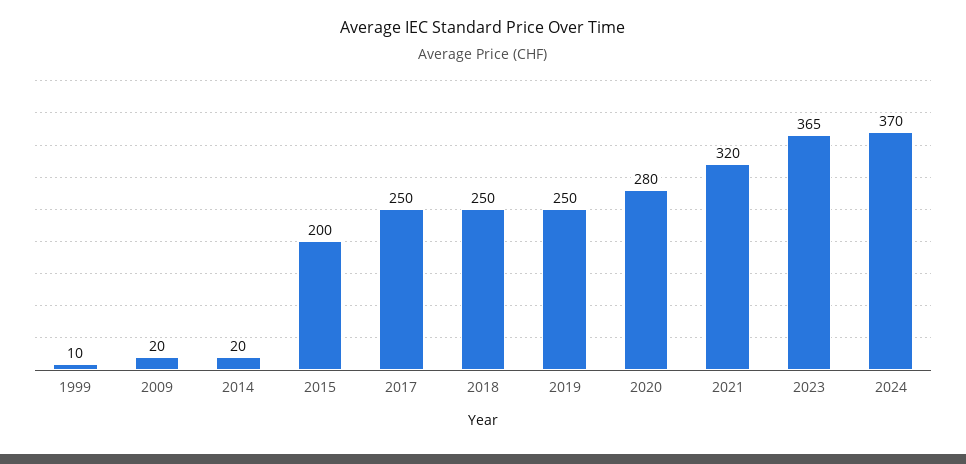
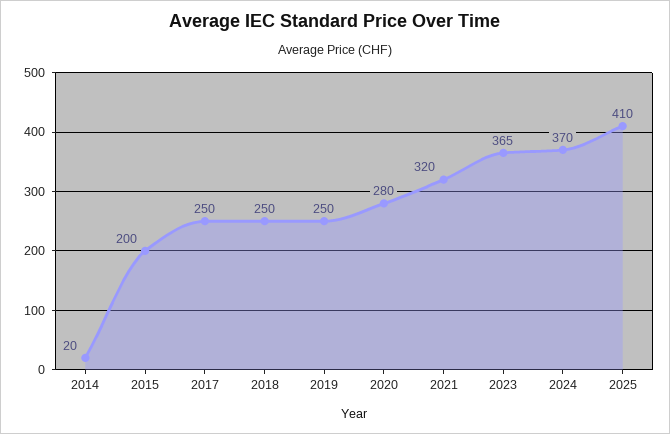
1999: 10 -> none
2009: 20 -> none
2025: none -> 410

